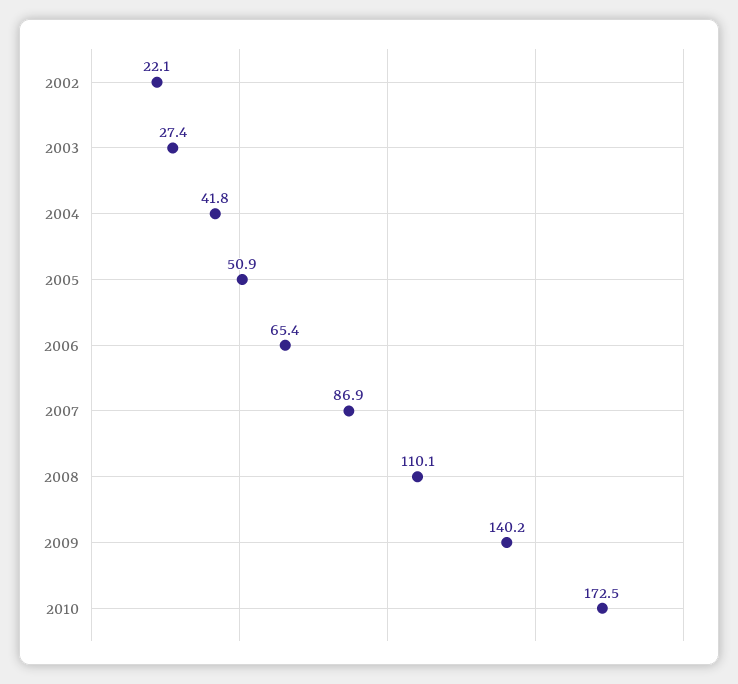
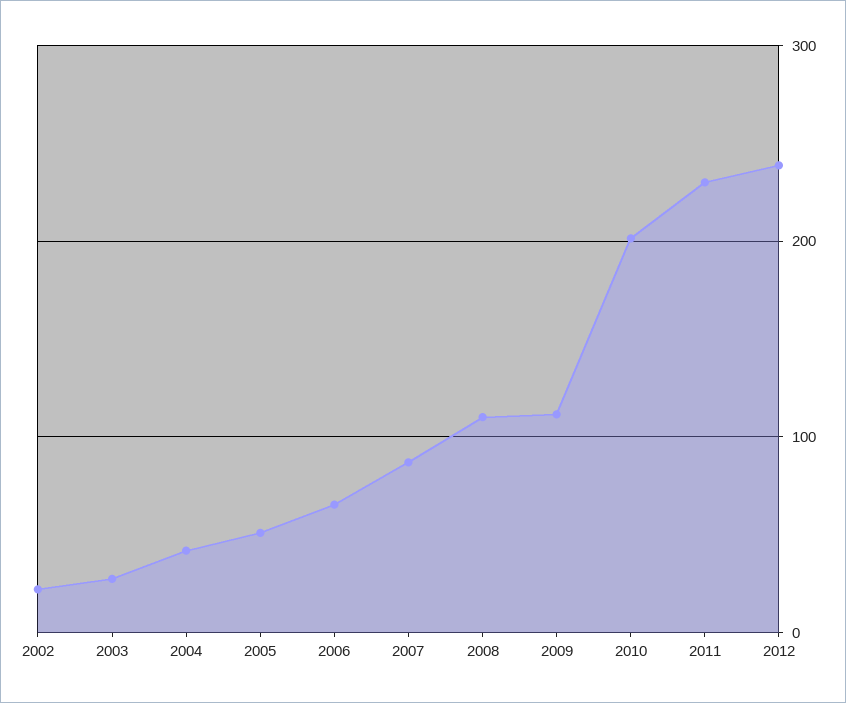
2009: 140.2 -> 110
2010: 172.5 -> 200
2011: none -> 230
2012: none -> 240

